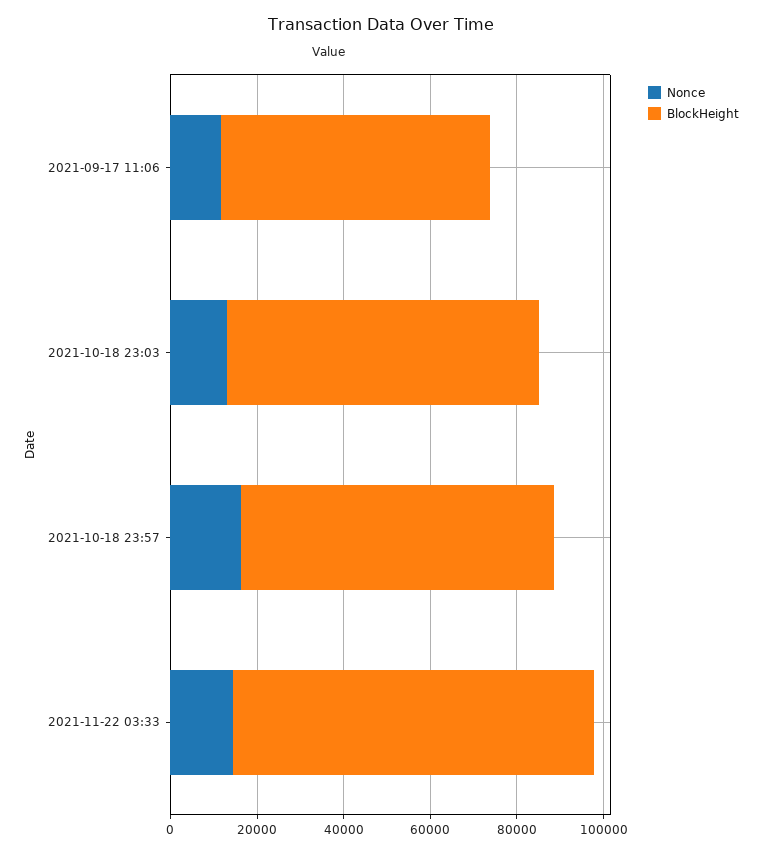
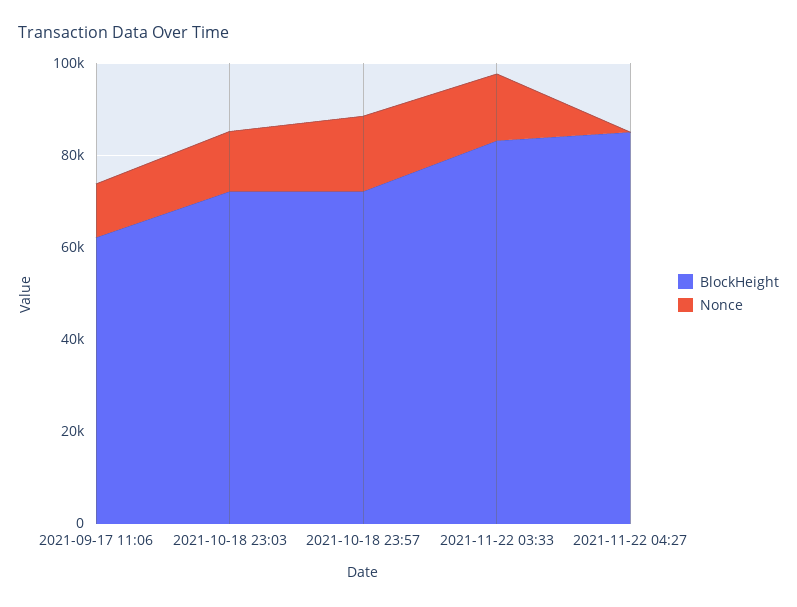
BlockHeight, 2021-11-22 04:27: none -> 85000
Nonce, 2021-11-22 04:27: none -> 0

